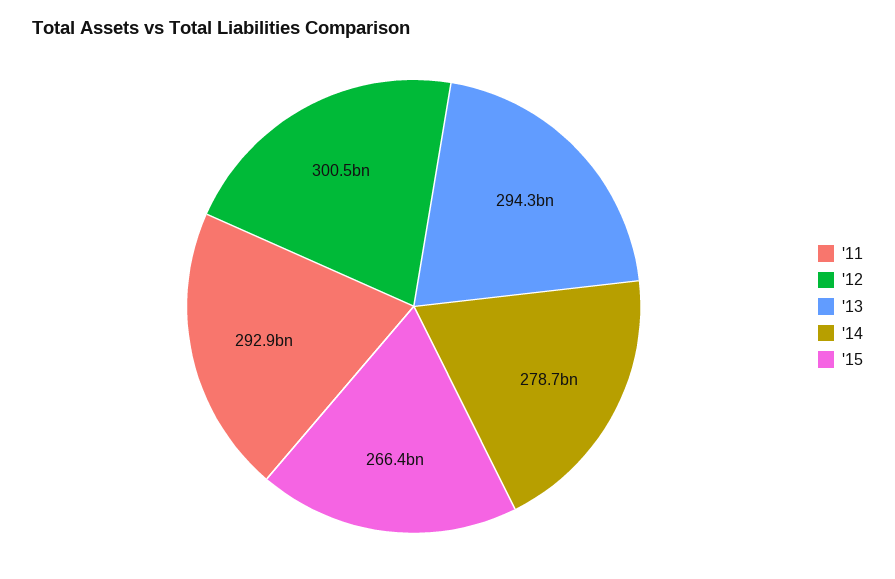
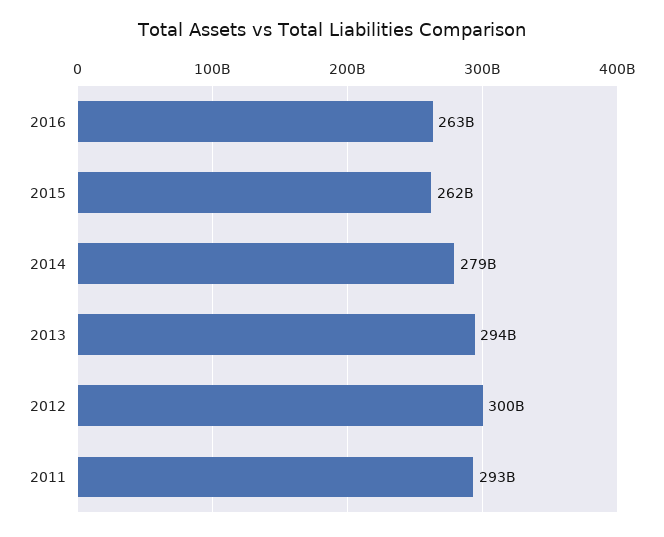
'15: 266400000000 -> 262000000000
2016: none -> 263000000000

